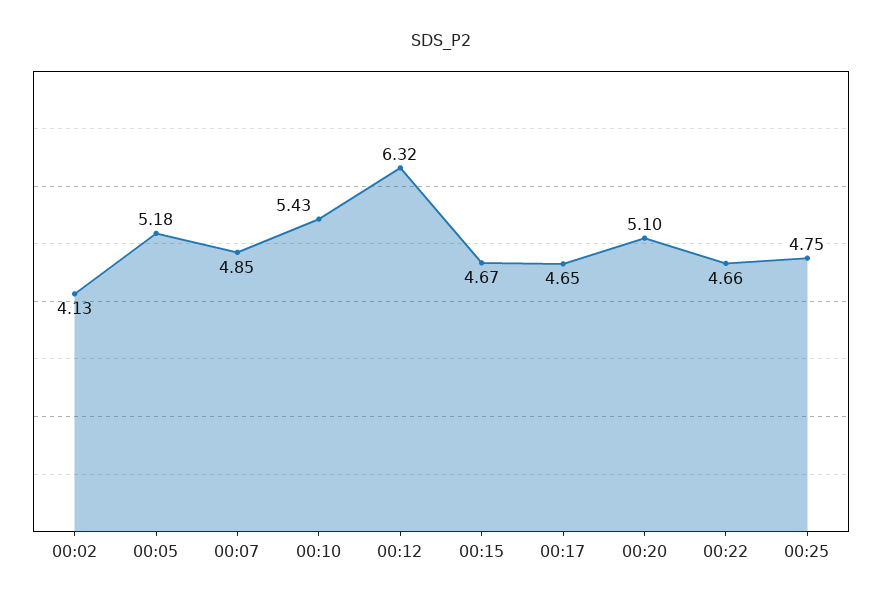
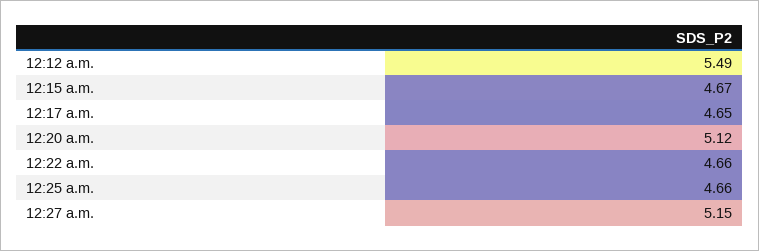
00:02: 4.13 -> none
00:05: 5.18 -> none
00:07: 4.85 -> none
00:10: 5.43 -> none
00:12: 6.32 -> 5.49
00:20: 5.1 -> 5.12
00:25: 4.75 -> 4.66
12:27 a.m.: none -> 5.15

